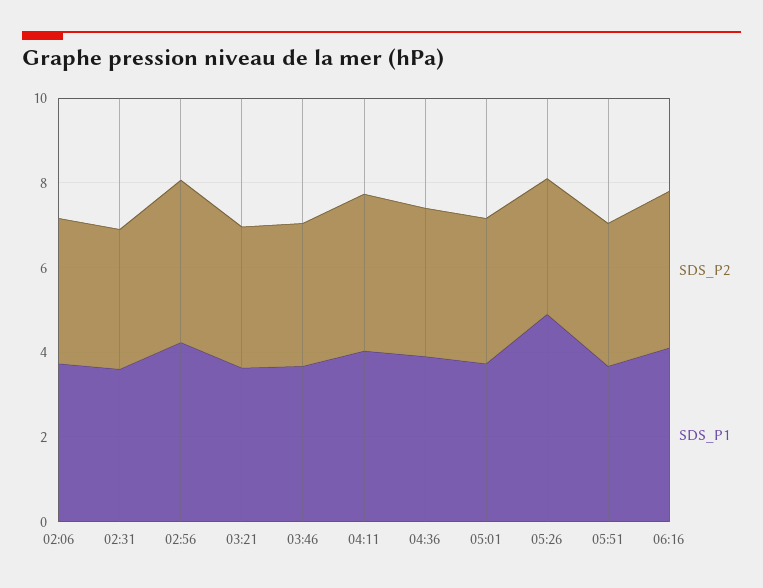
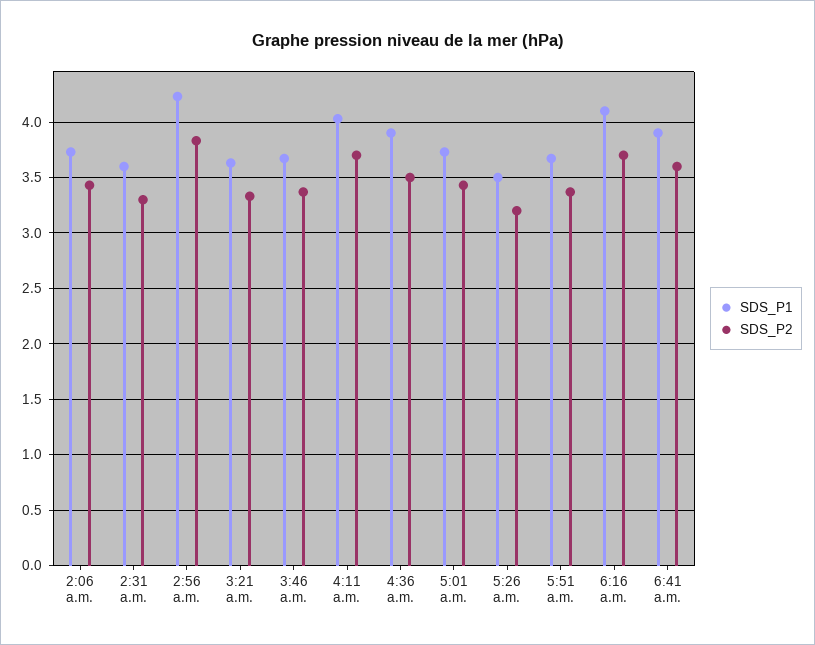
SDS_P1, 05:26: 5 -> 3.5
SDS_P1, 6:41 a.m.: none -> 3.9
SDS_P2, 6:41 a.m.: none -> 3.6

